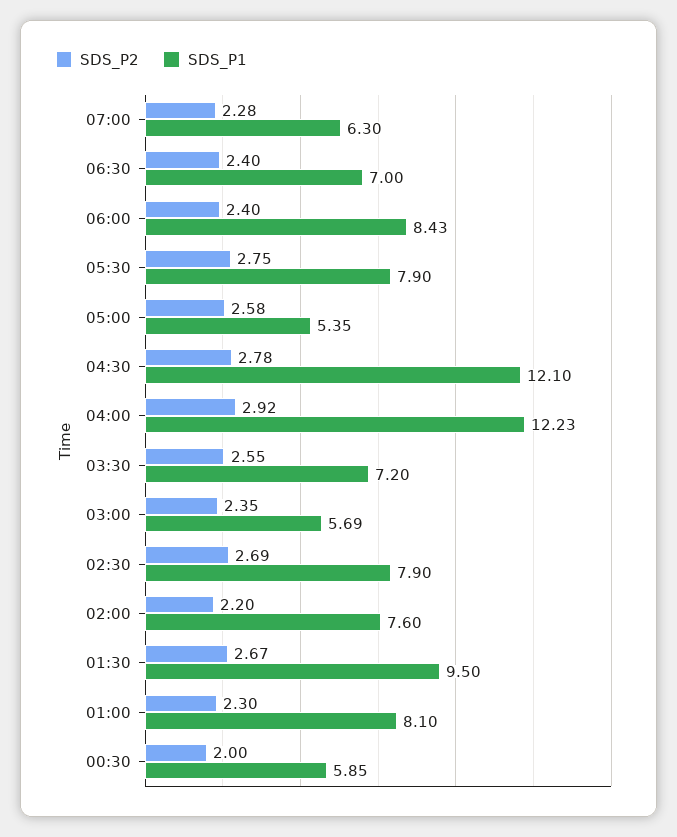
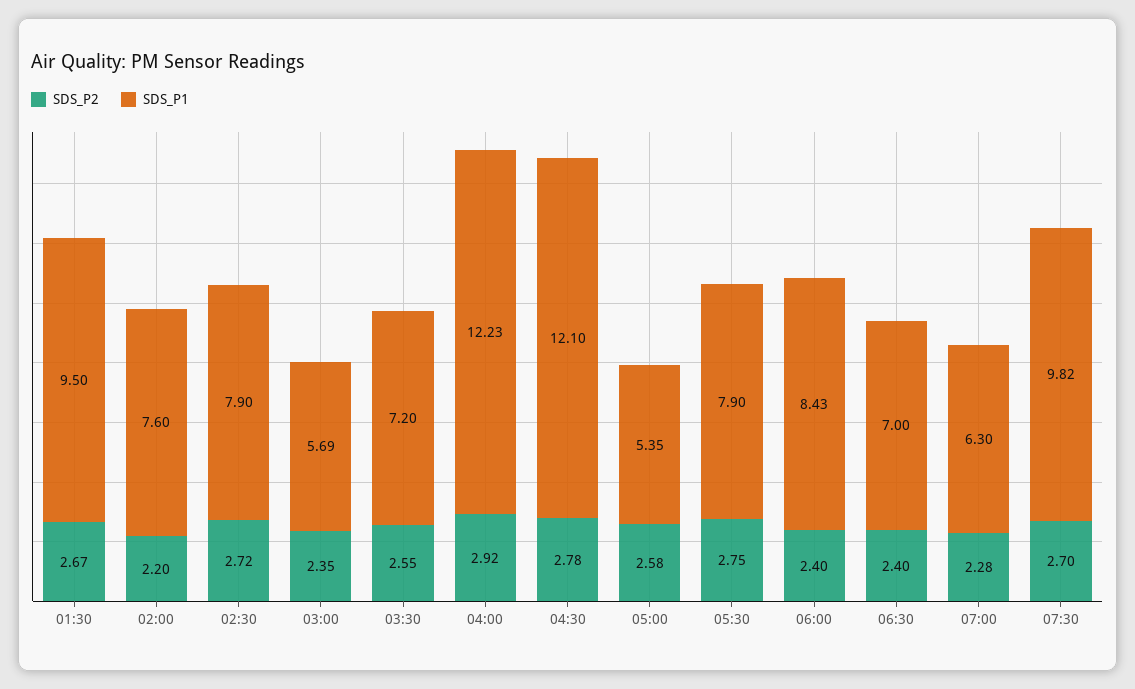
SDS_P2, 02:30: 2.69 -> 2.72
SDS_P2, 01:00: 2.3 -> none
SDS_P1, 01:00: 8.1 -> none
SDS_P2, 00:30: 2 -> none
SDS_P1, 00:30: 5.85 -> none
SDS_P2, 07:30: none -> 2.7
SDS_P1, 07:30: none -> 9.82

